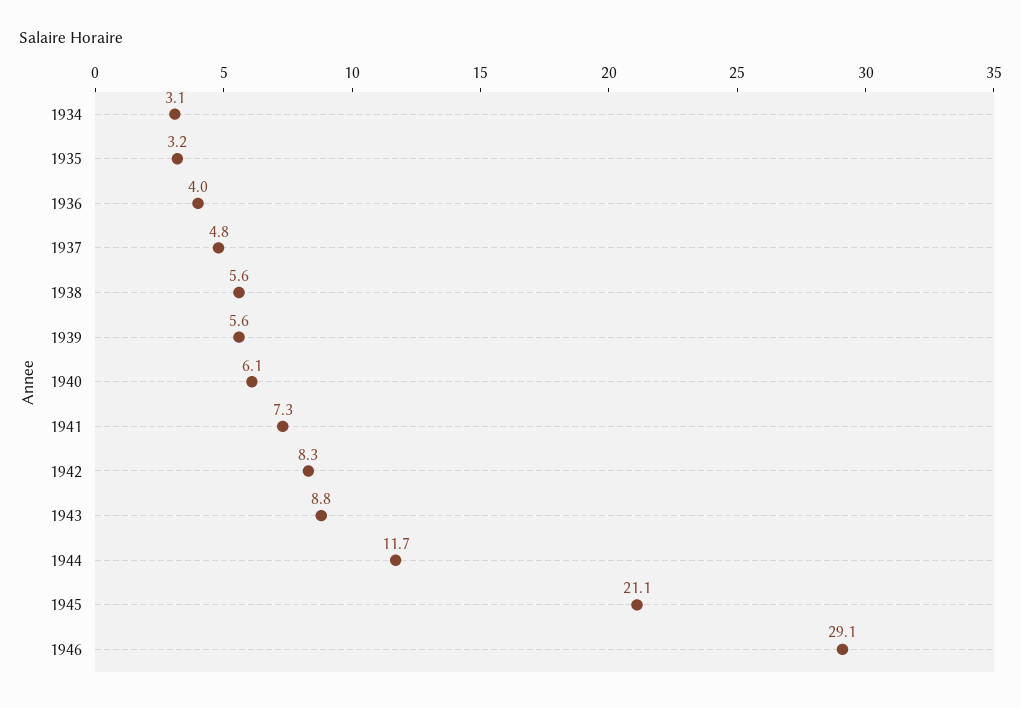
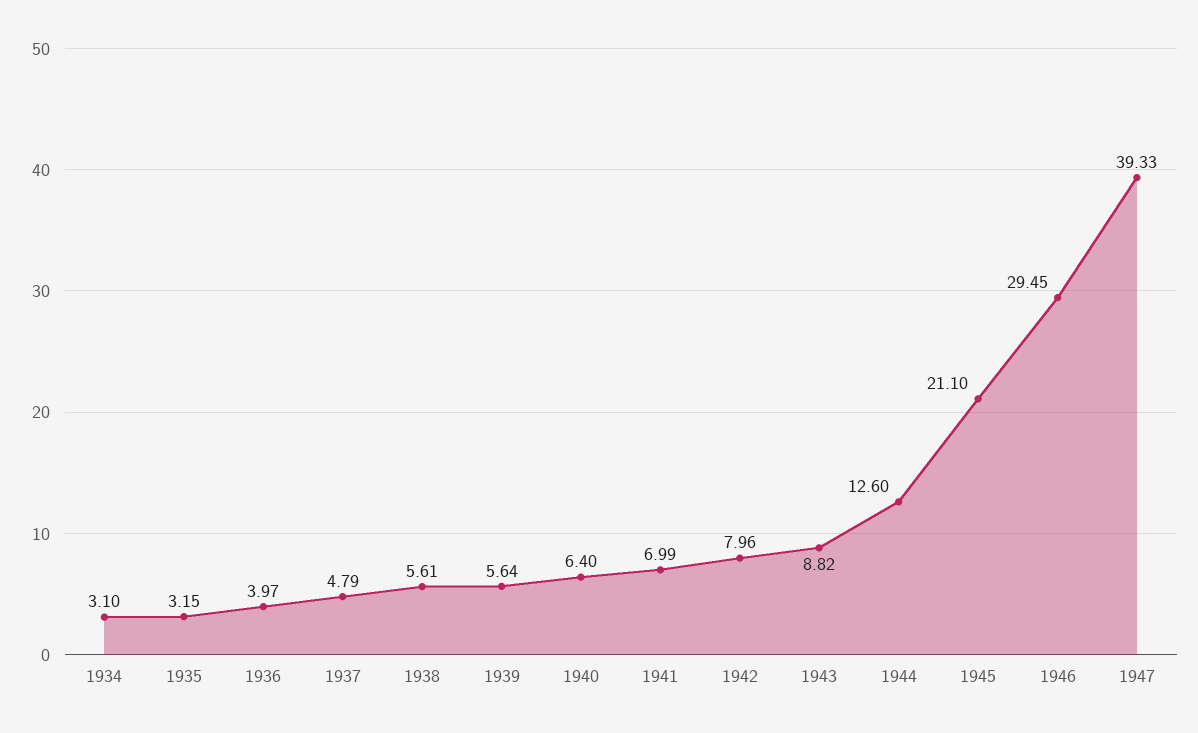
1940: 6.1 -> 6.4
1941: 7.3 -> 6.99
1942: 8.3 -> 7.96
1944: 11.7 -> 12.6
1946: 29.1 -> 29.45
1947: none -> 39.33

